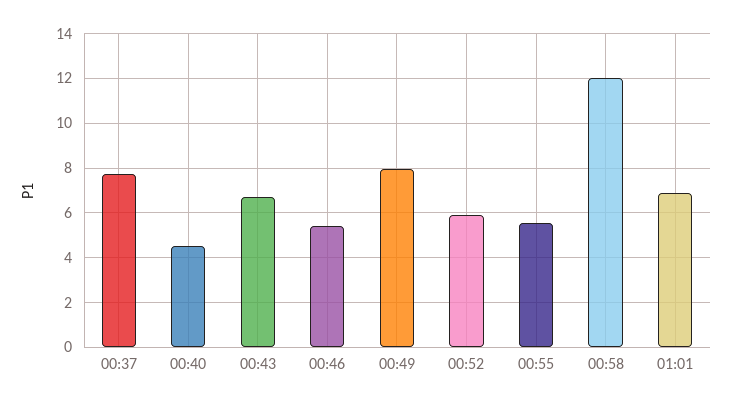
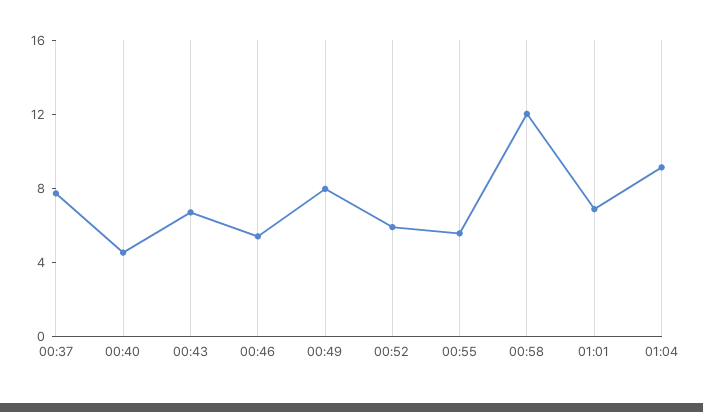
01:04: none -> 9

